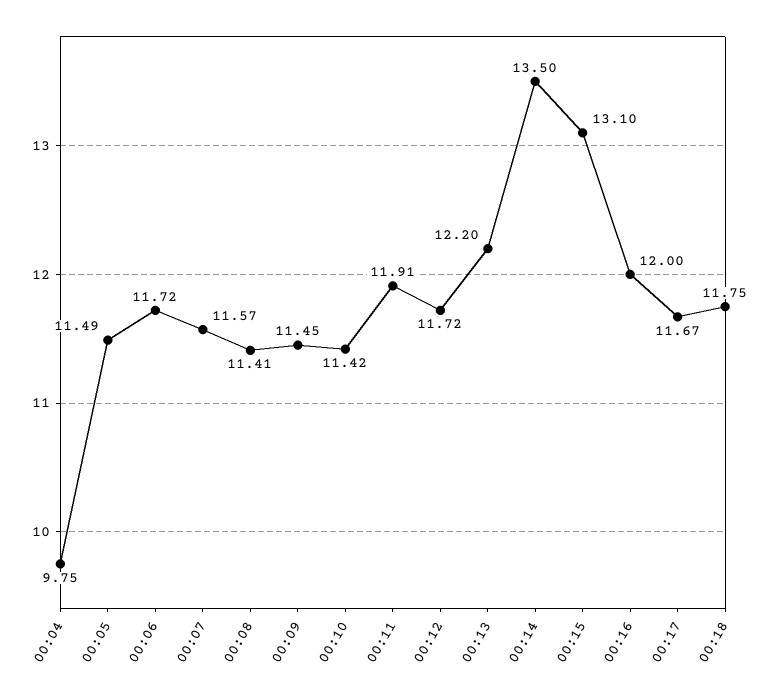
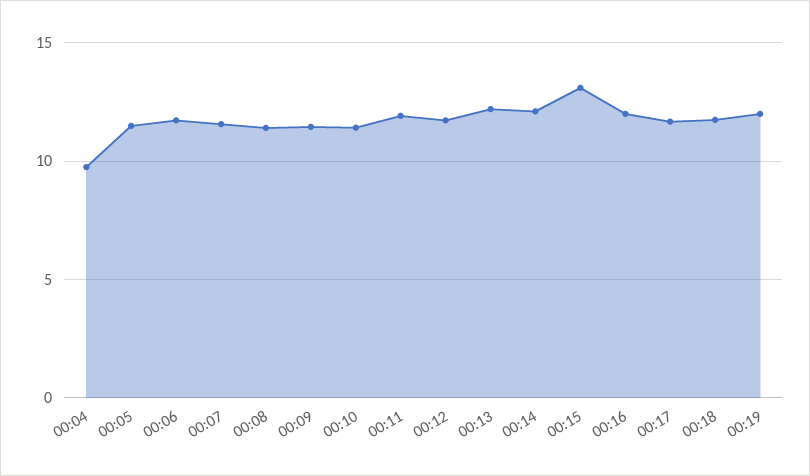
00:14: 13.5 -> 12
00:19: none -> 12

